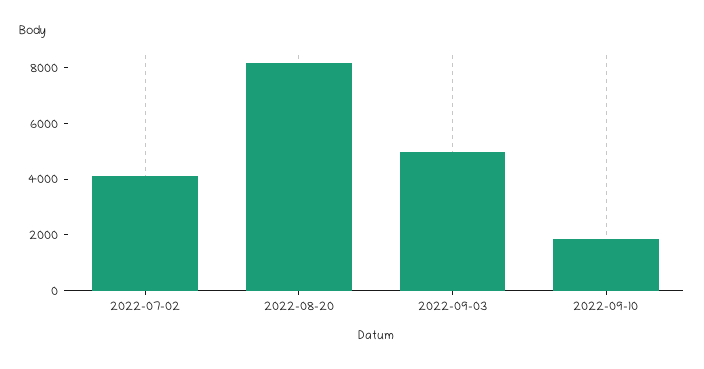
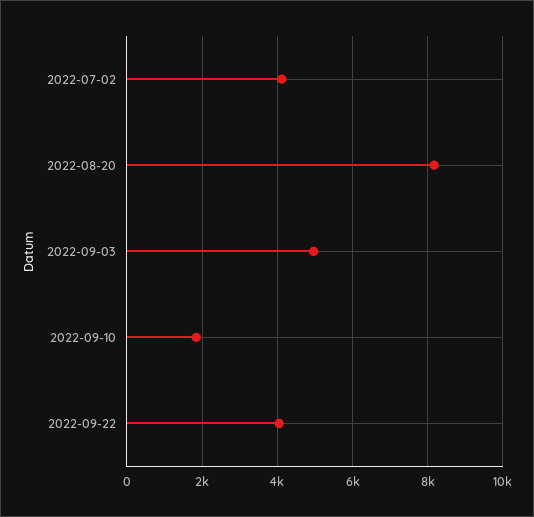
2022-09-22: none -> 4000

